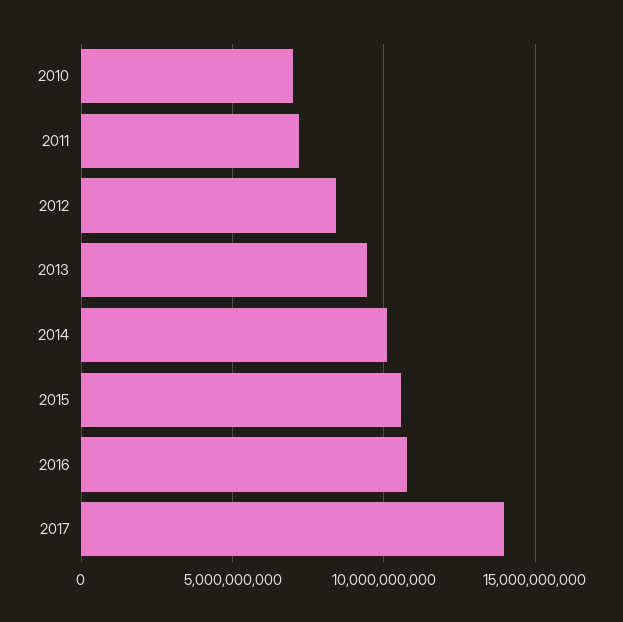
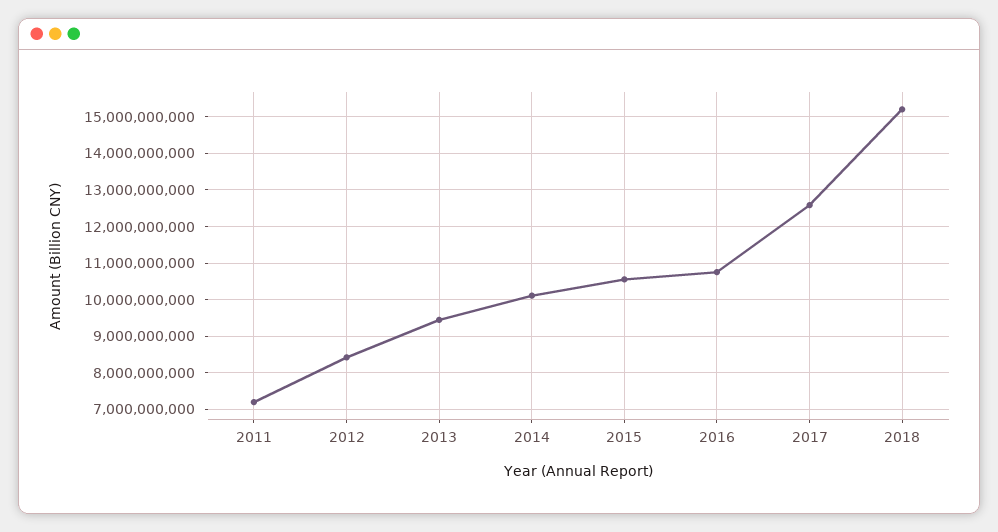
2010: 7000000000 -> none
2017: 14000000000 -> 12600000000
2018: none -> 15200000000

